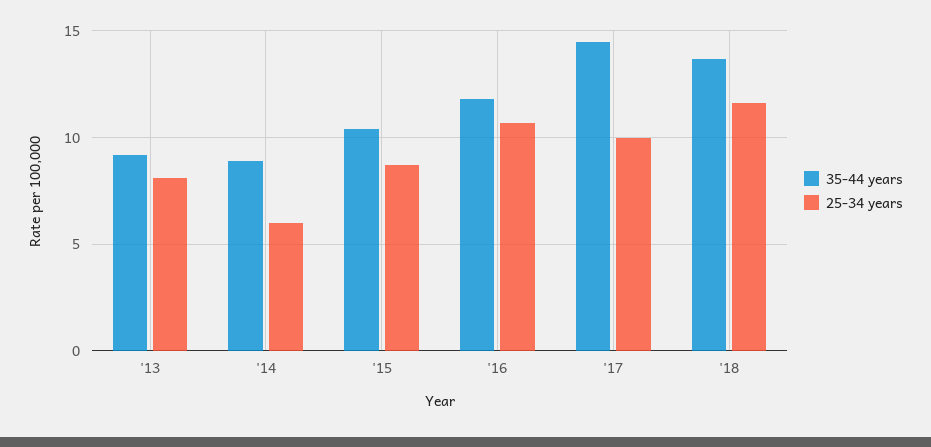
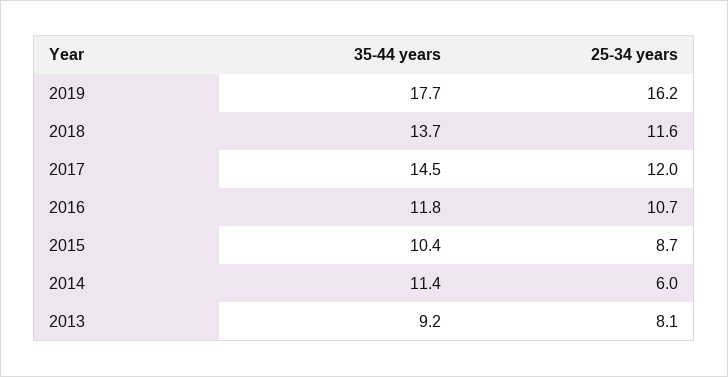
35-44 years, '14: 9 -> 11.4
25-34 years, '17: 10 -> 12
35-44 years, 2019: none -> 17.7
25-34 years, 2019: none -> 16.2

